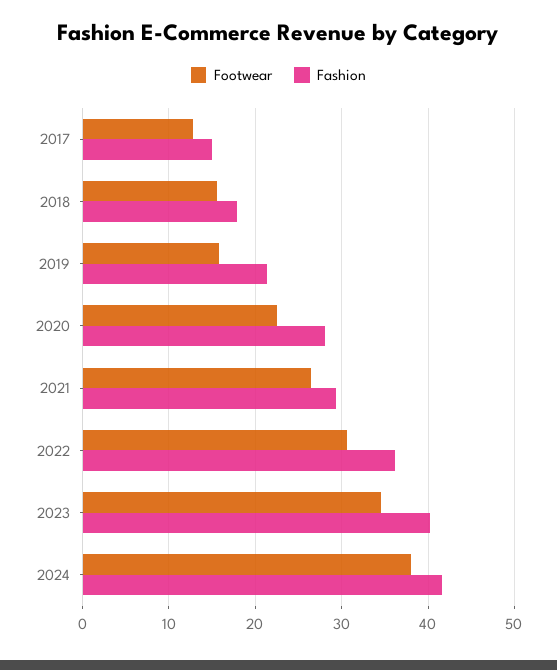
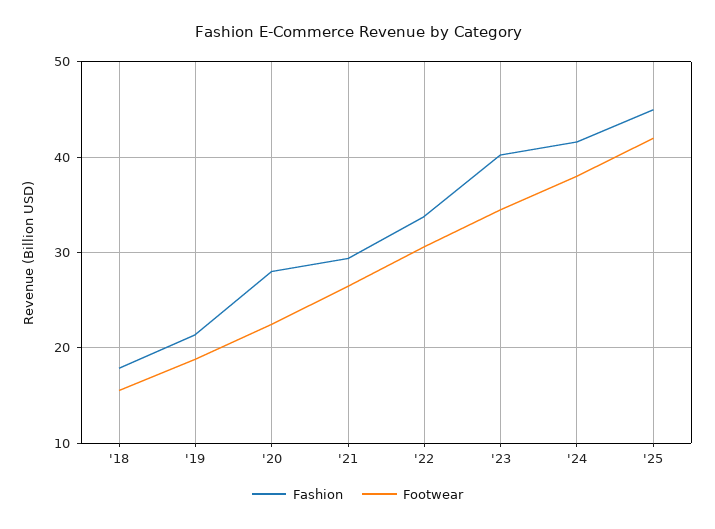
Footwear, 2017: 13 -> none
Fashion, 2017: 15 -> none
Footwear, 2019: 16 -> 19
Fashion, 2022: 36 -> 34
Fashion, '25: none -> 45
Footwear, '25: none -> 42

